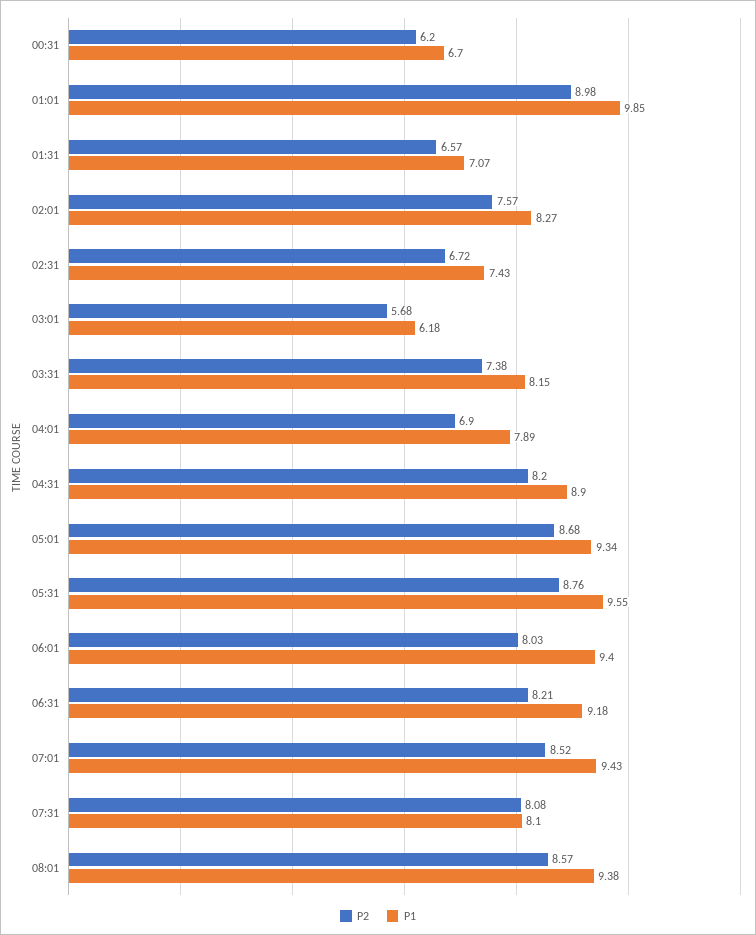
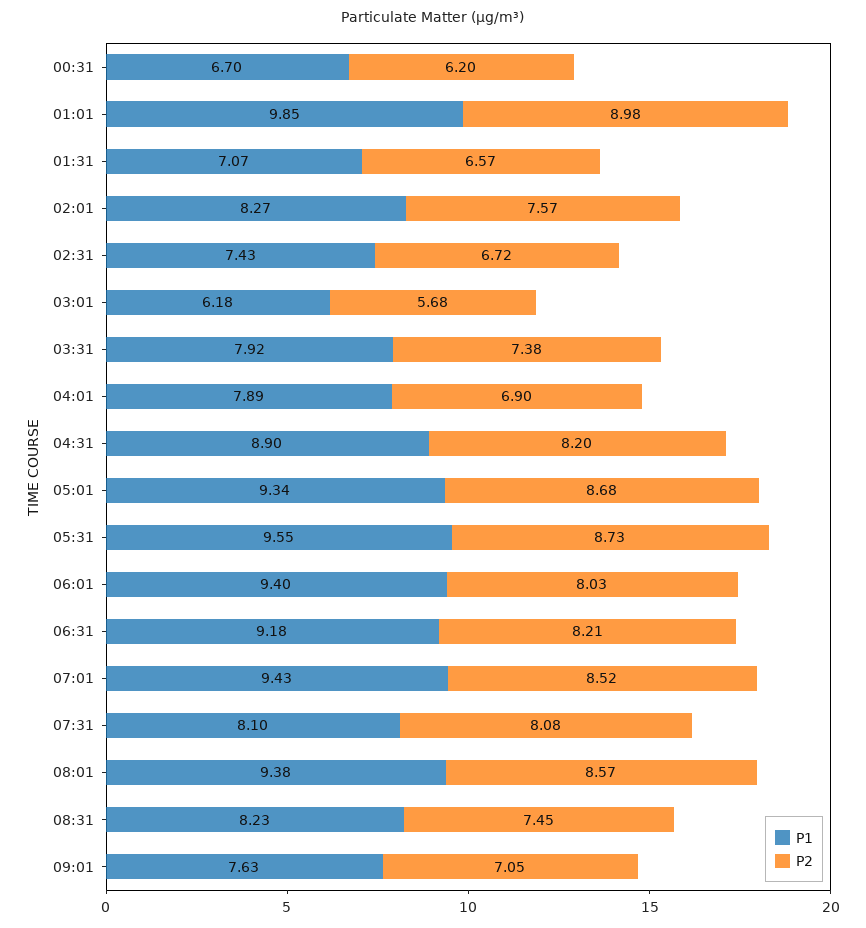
P1, 03:31: 8.15 -> 7.92
P2, 05:31: 8.76 -> 8.73
P1, 08:31: none -> 8.23
P2, 08:31: none -> 7.45
P1, 09:01: none -> 7.63
P2, 09:01: none -> 7.05

